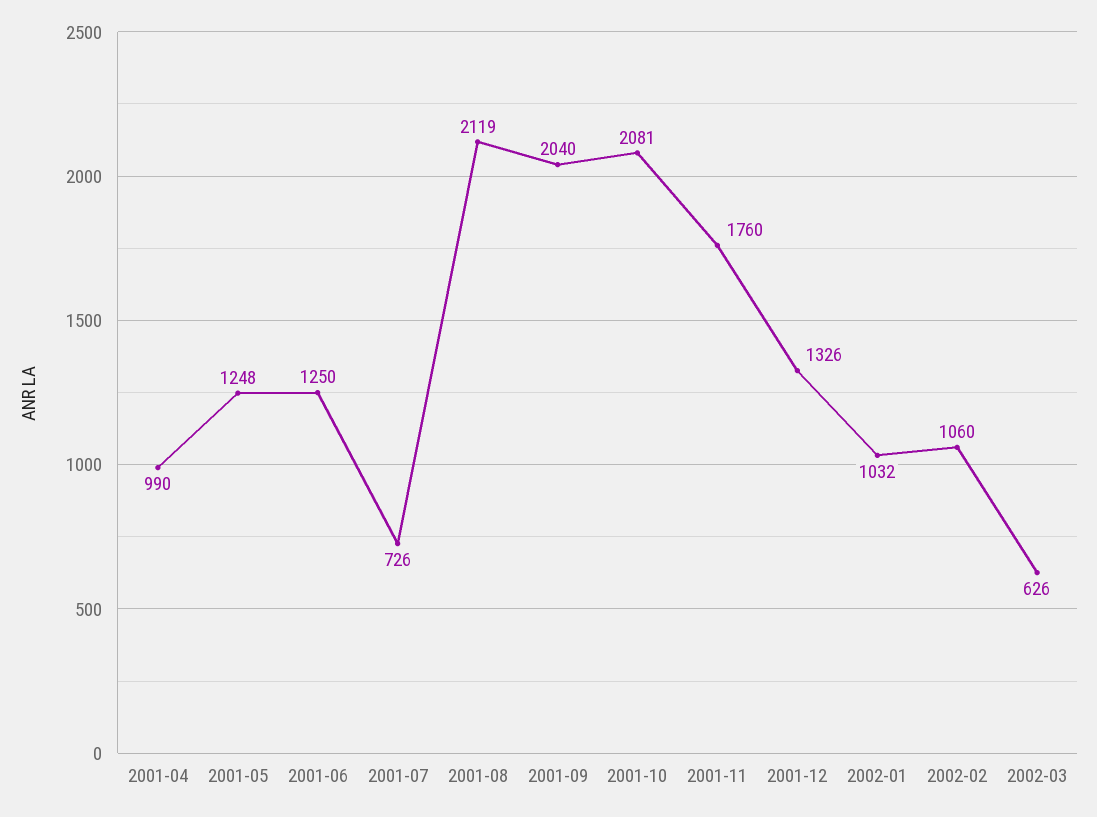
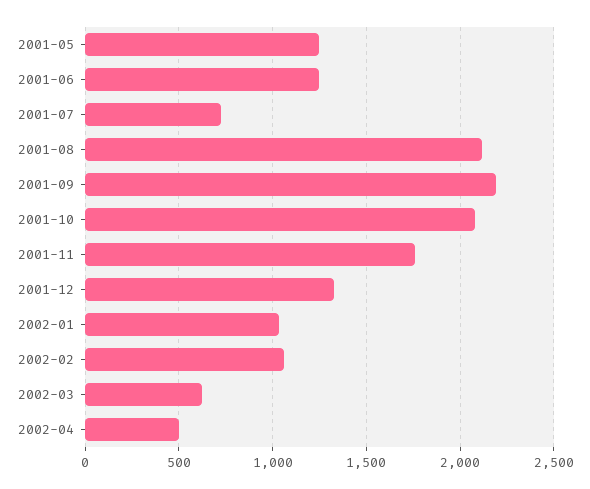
2001-04: 990 -> none
2001-09: 2040 -> 2200
2002-04: none -> 500

